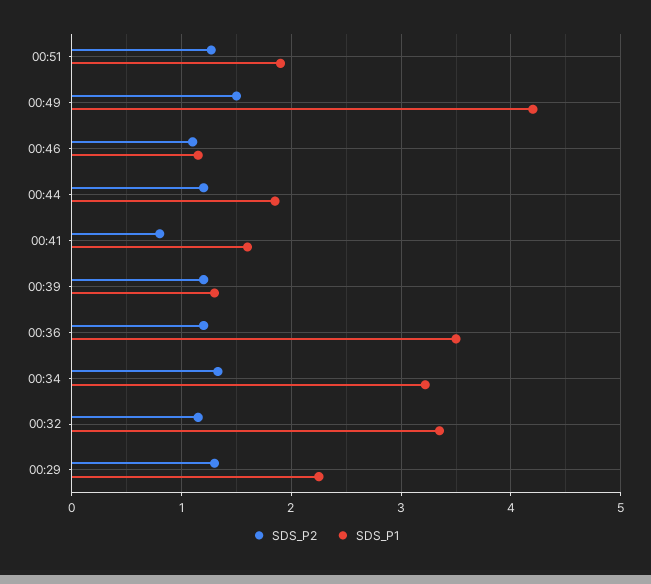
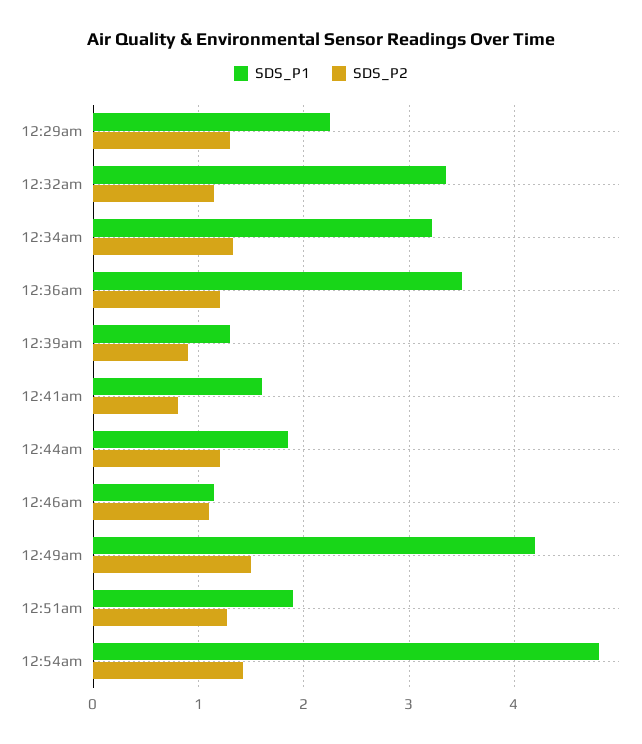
SDS_P2, 00:39: 1.2 -> 0.9
SDS_P1, 12:54am: none -> 4.8
SDS_P2, 12:54am: none -> 1.4

